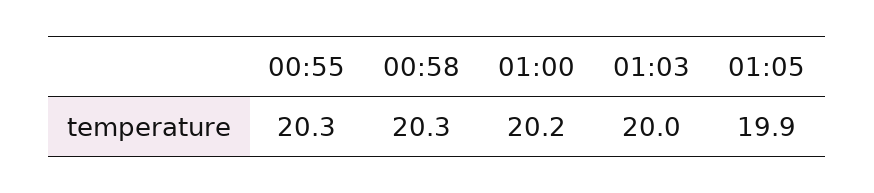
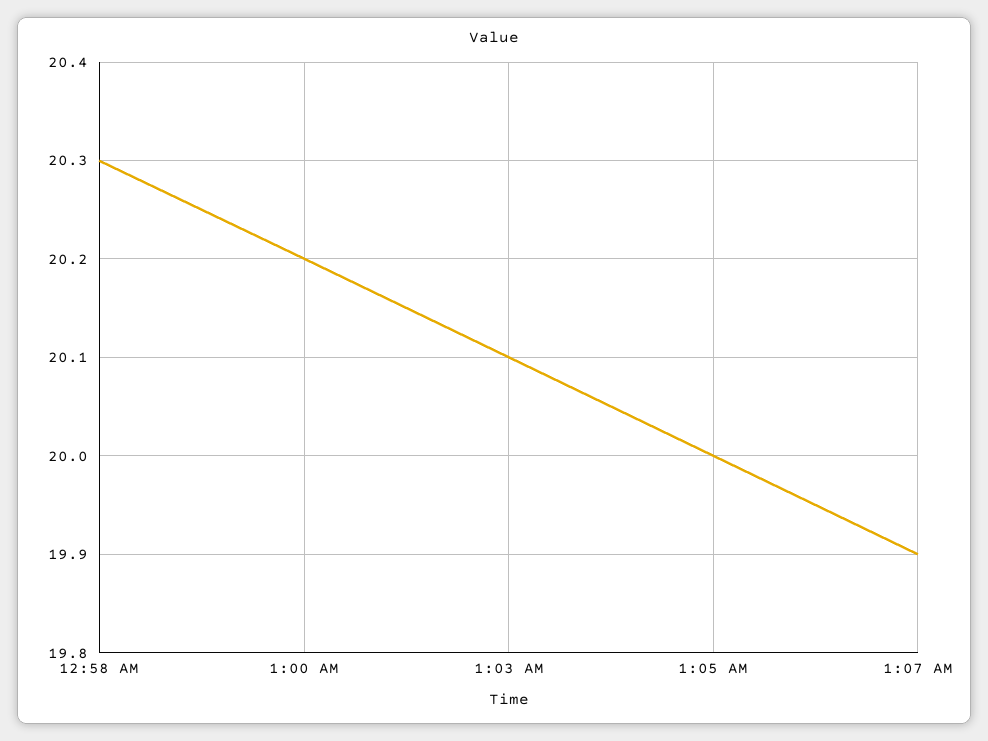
00:55: 20.3 -> none
01:03: 20 -> 20.1
01:05: 19.9 -> 20
1:07 AM: none -> 19.9

